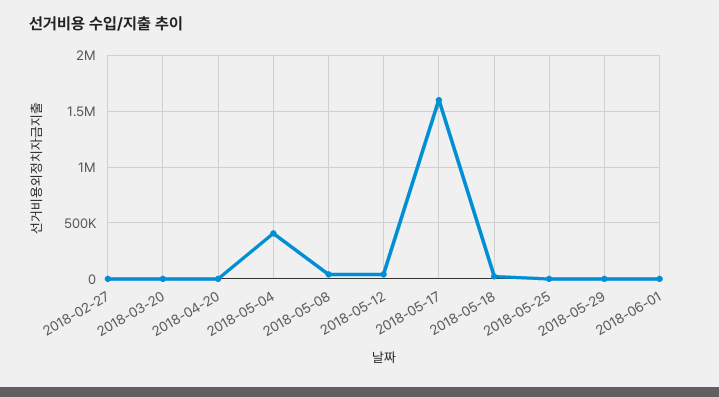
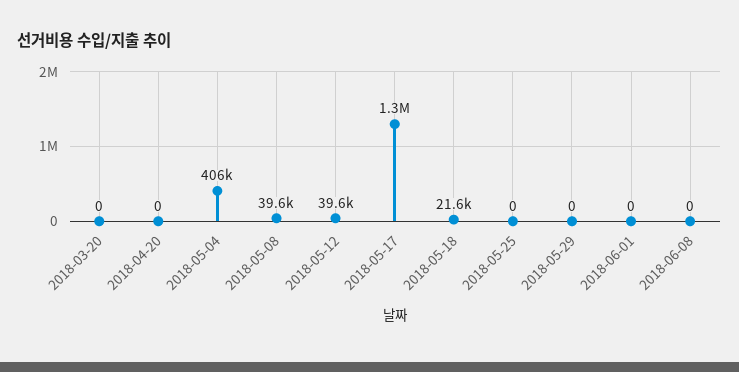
2018-02-27: 0 -> none
2018-05-17: 1600000 -> 1300000
2018-06-08: none -> 0

